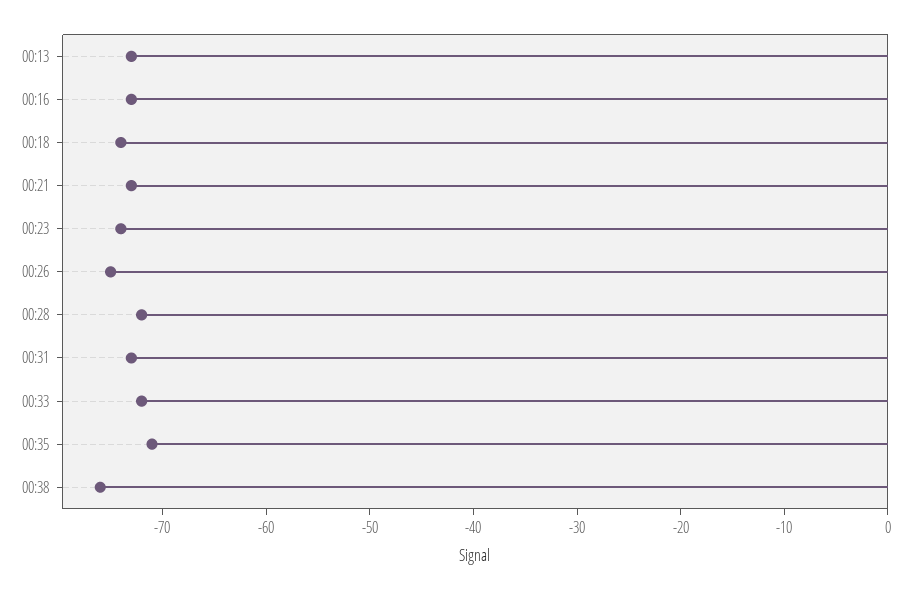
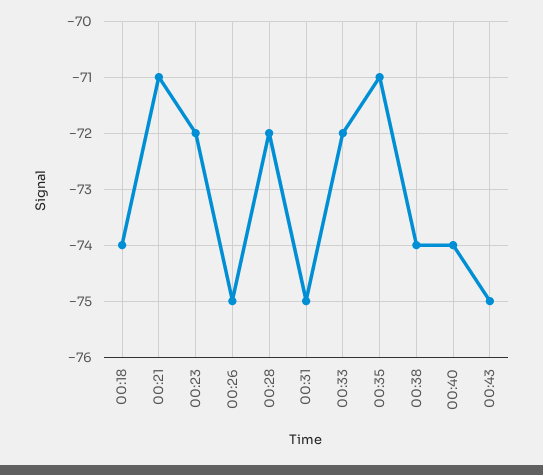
00:13: -73 -> none
00:16: -73 -> none
00:21: -73 -> -71
00:23: -74 -> -72
00:31: -73 -> -75
00:38: -76 -> -74
00:40: none -> -74
00:43: none -> -75

